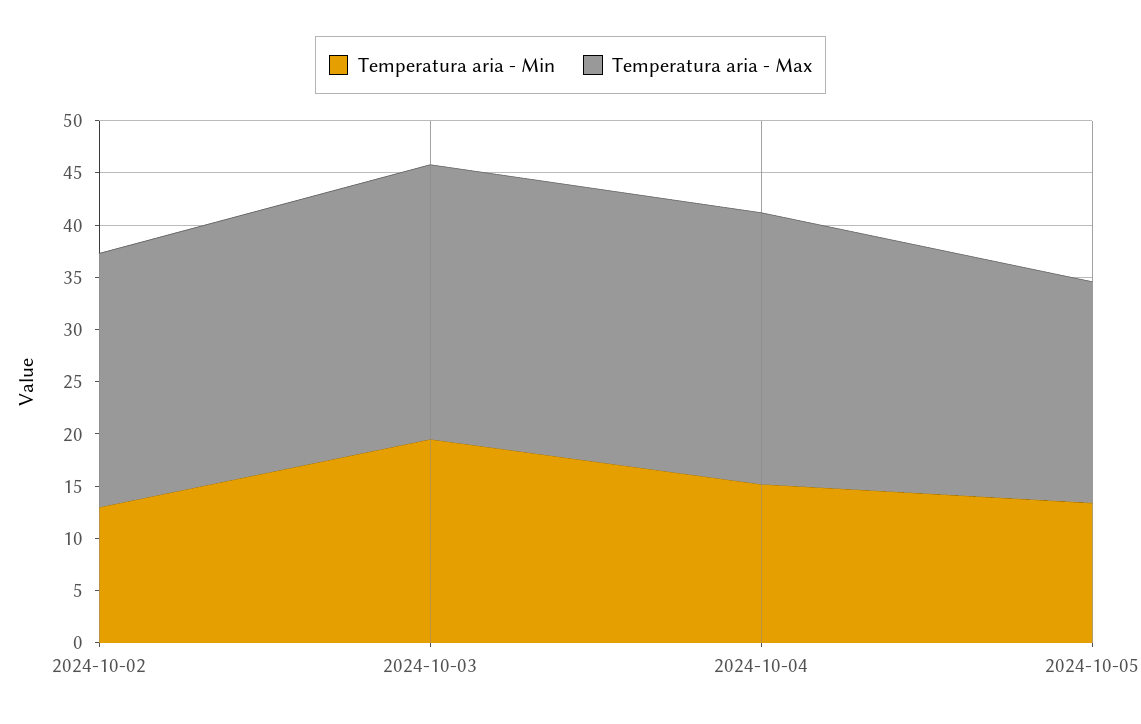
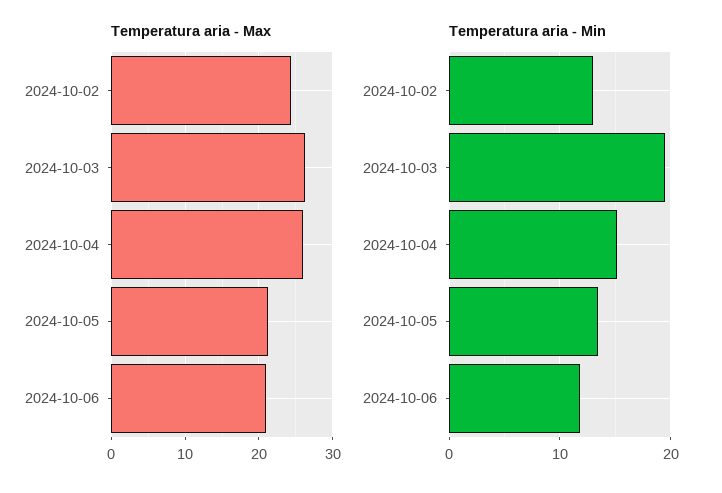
Temperatura aria - Max, 2024-10-06: none -> 21
Temperatura aria - Min, 2024-10-06: none -> 12

